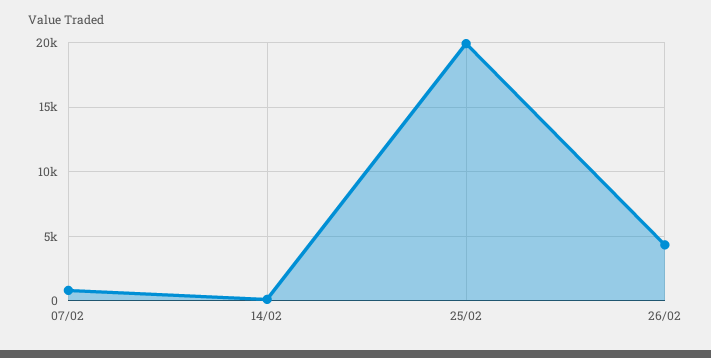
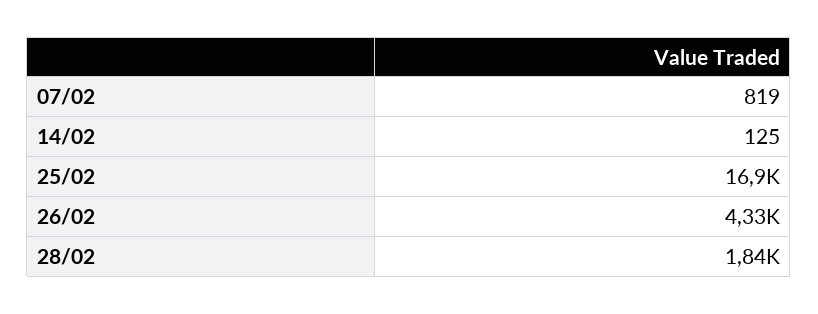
25/02: 20000 -> 16900
28/02: none -> 1840

